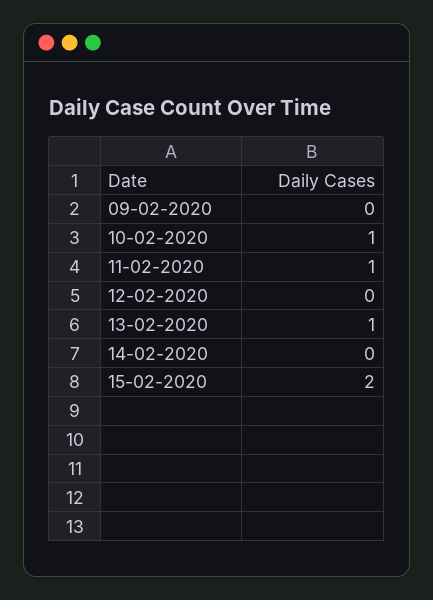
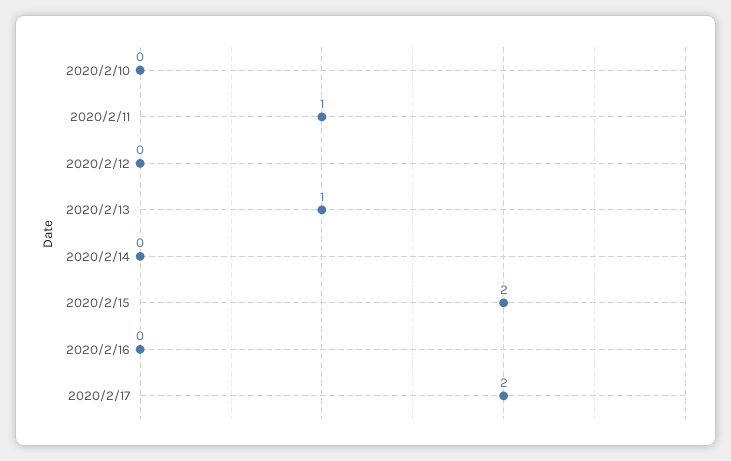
09-02-2020: 0 -> none
10-02-2020: 1 -> 0
2020/2/16: none -> 0
2020/2/17: none -> 2

